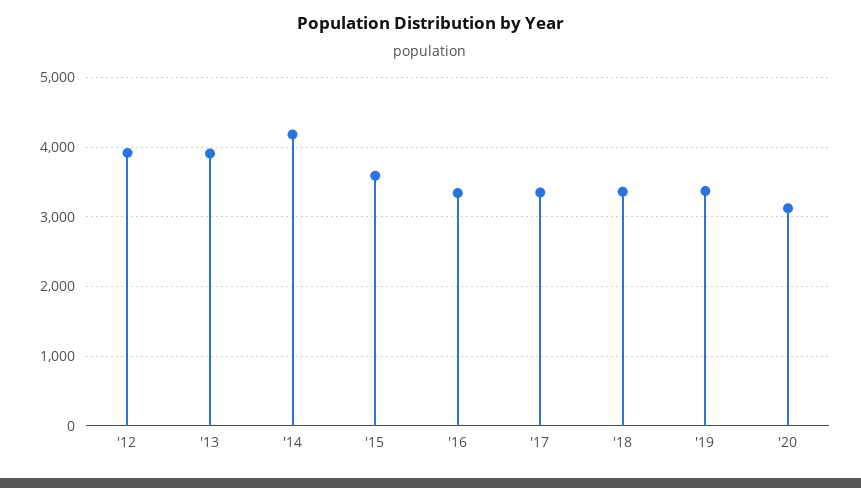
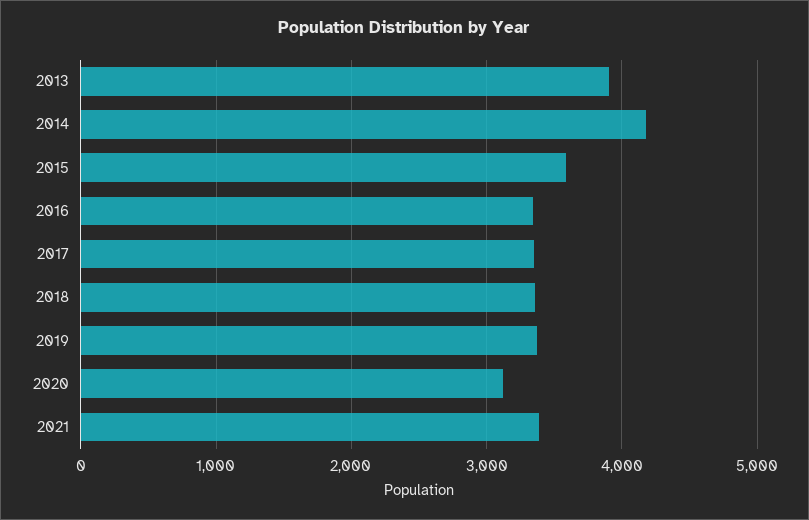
'12: 3900 -> none
2021: none -> 3400

